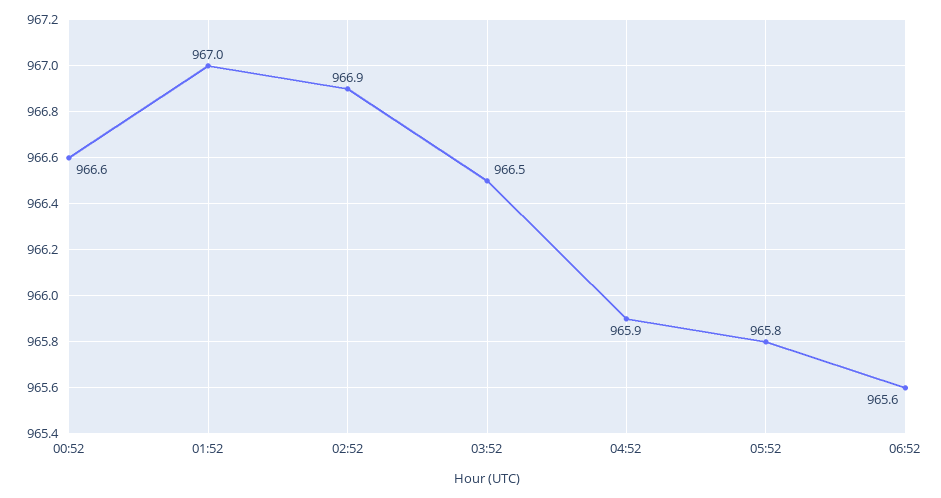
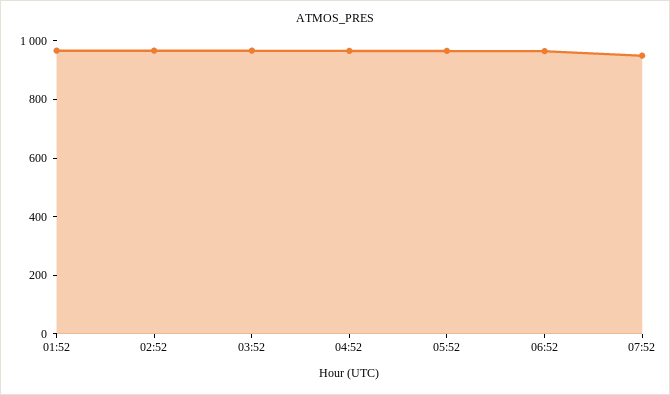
00:52: 966.6 -> none
07:52: none -> 950

